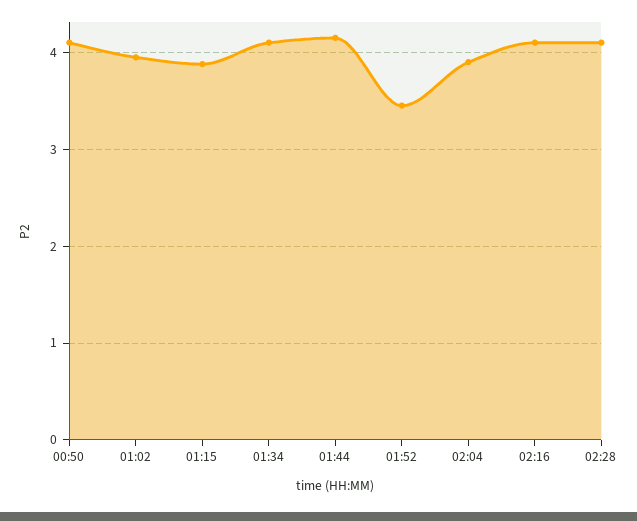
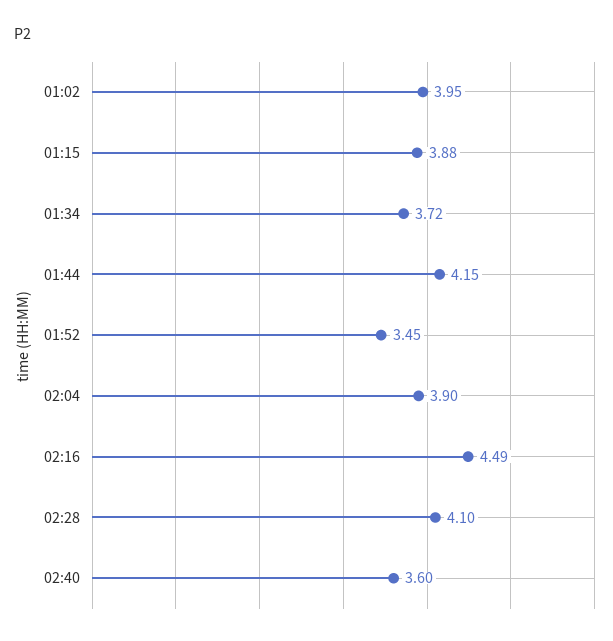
00:50: 4.1 -> none
01:34: 4.1 -> 3.72
02:16: 4.1 -> 4.49
02:40: none -> 3.6

